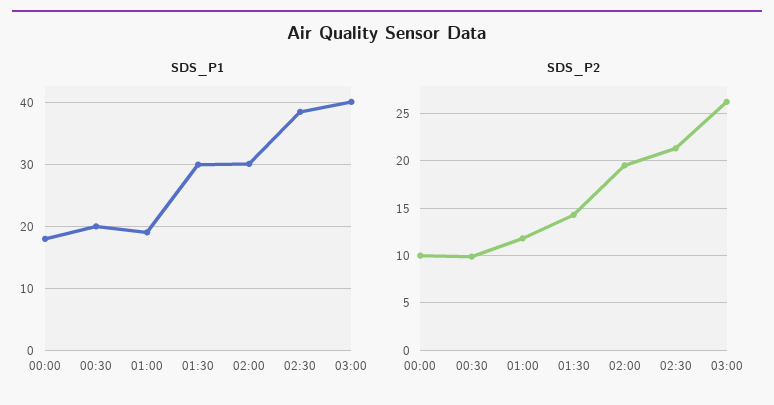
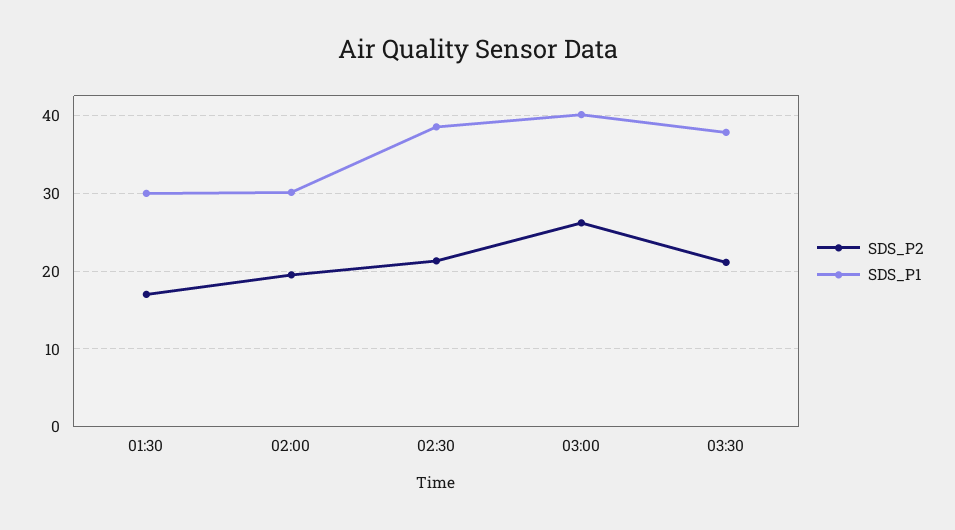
SDS_P1, 00:00: 18 -> none
SDS_P1, 00:30: 20 -> none
SDS_P1, 01:00: 19 -> none
SDS_P2, 00:00: 10 -> none
SDS_P2, 00:30: 10 -> none
SDS_P2, 01:00: 12 -> none
SDS_P2, 01:30: 14 -> 17
SDS_P2, 03:30: none -> 21
SDS_P1, 03:30: none -> 38

